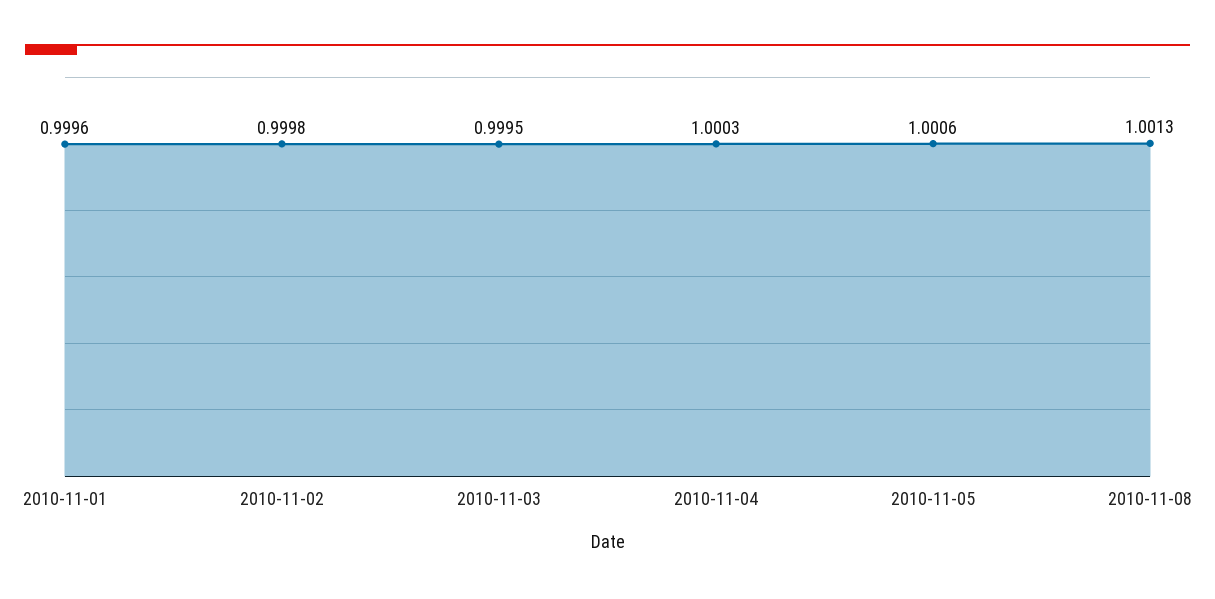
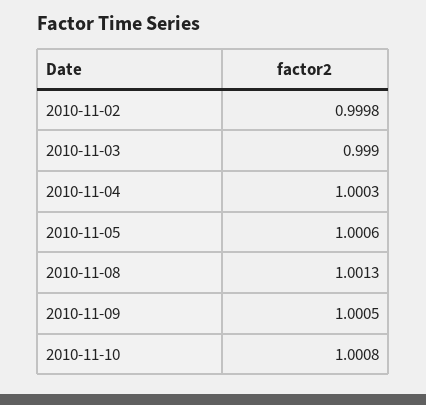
2010-11-01: 0.9996 -> none
2010-11-03: 0.9995 -> 0.999
2010-11-09: none -> 1.0005
2010-11-10: none -> 1.0008

